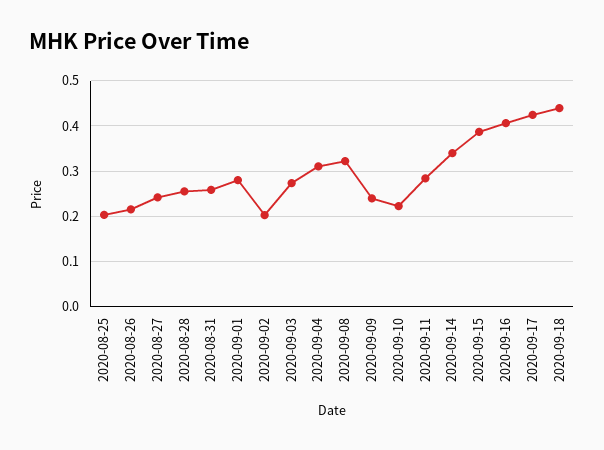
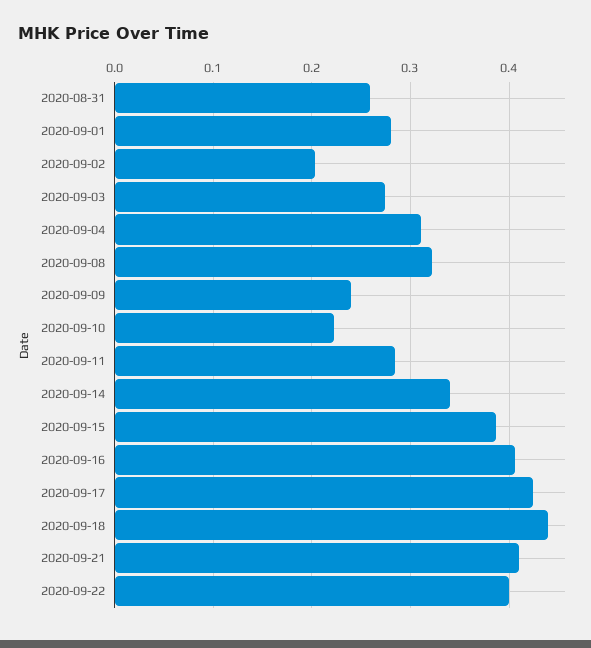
2020-08-25: 0.2 -> none
2020-08-26: 0.22 -> none
2020-08-27: 0.24 -> none
2020-08-28: 0.26 -> none
2020-09-21: none -> 0.41
2020-09-22: none -> 0.4

